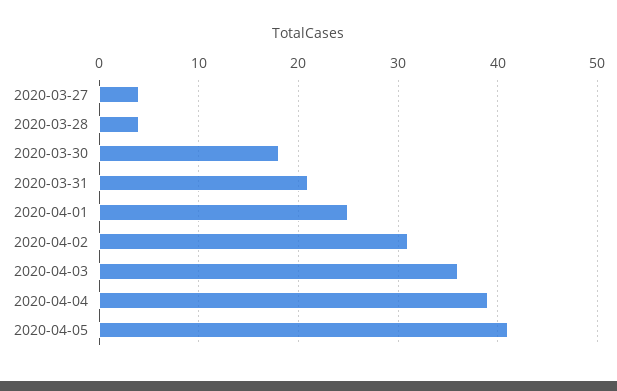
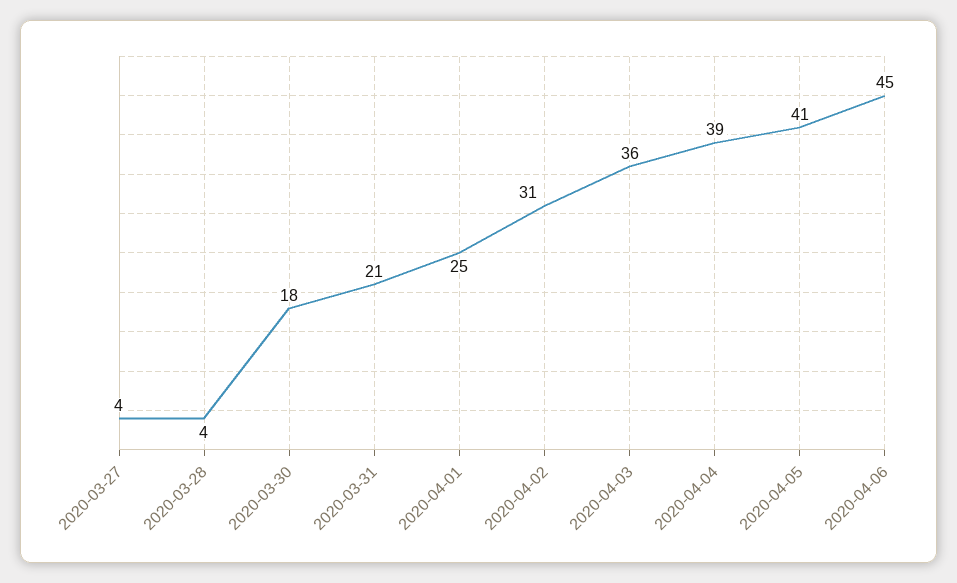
2020-04-06: none -> 45

